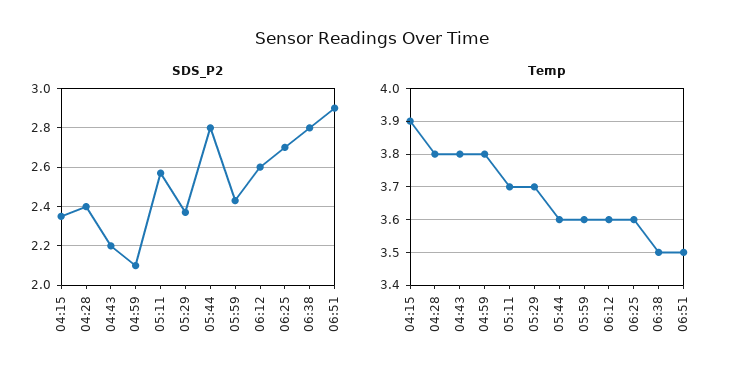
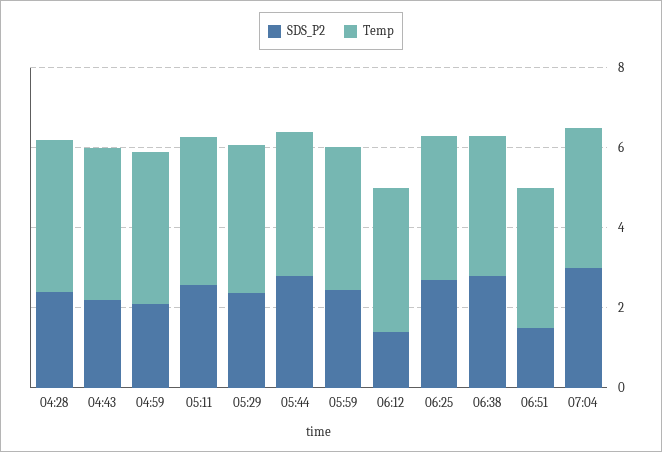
SDS_P2, 04:15: 2.35 -> none
SDS_P2, 06:12: 2.6 -> 1.5
SDS_P2, 06:51: 2.9 -> 1.5
Temp, 04:15: 3.9 -> none
SDS_P2, 07:04: none -> 3
Temp, 07:04: none -> 3.5

